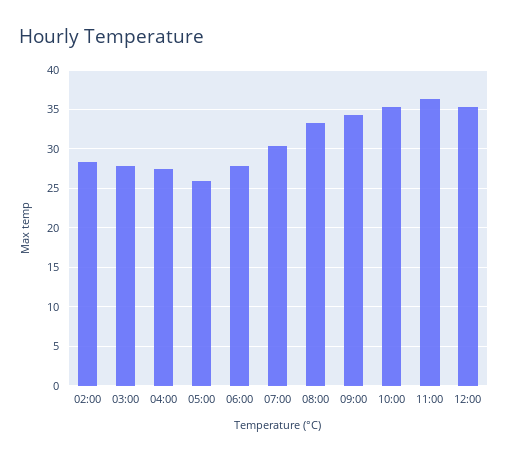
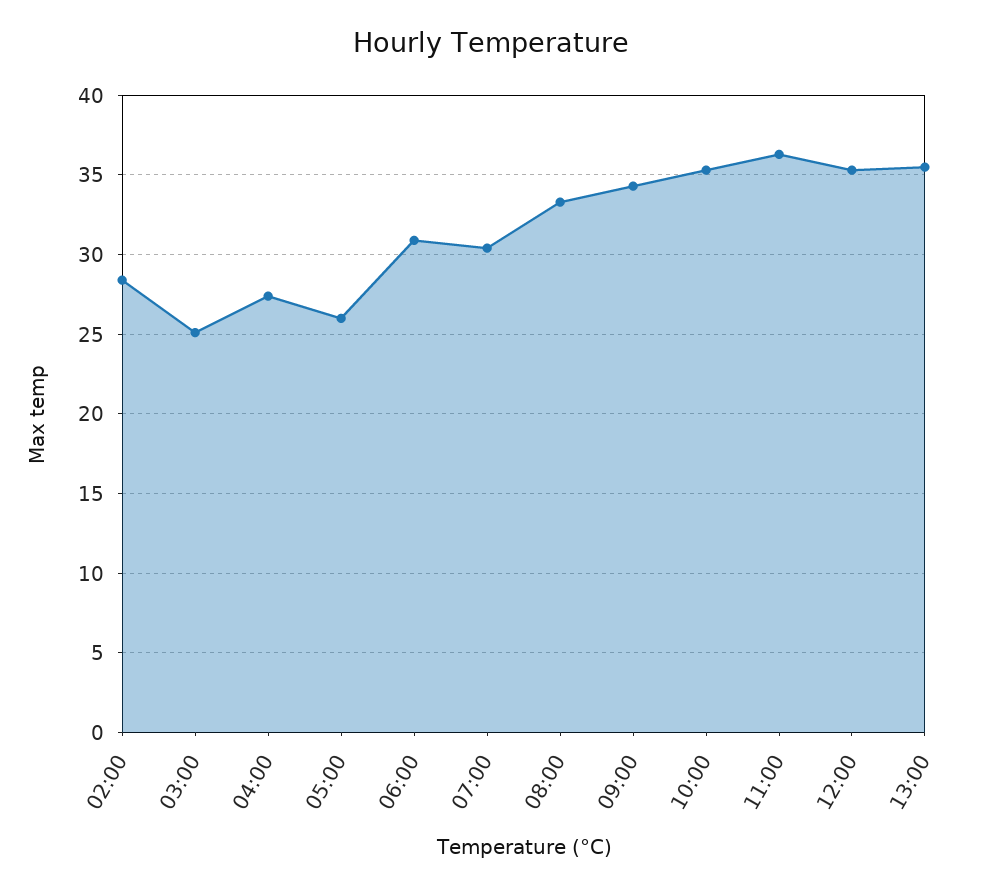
03:00: 28 -> 25
06:00: 28 -> 31
13:00: none -> 35.5

